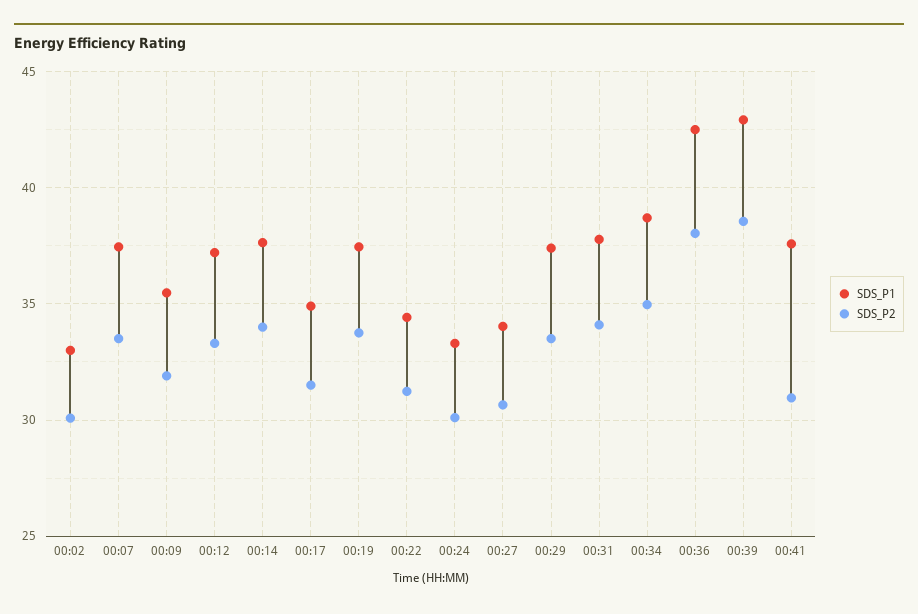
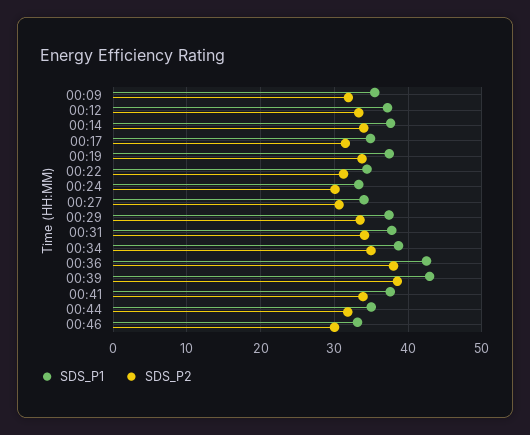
SDS_P1, 00:02: 33 -> none
SDS_P2, 00:02: 30 -> none
SDS_P1, 00:07: 37.5 -> none
SDS_P2, 00:07: 33.5 -> none
SDS_P2, 00:41: 31 -> 34
SDS_P1, 00:44: none -> 35
SDS_P2, 00:44: none -> 32
SDS_P1, 00:46: none -> 33
SDS_P2, 00:46: none -> 30

